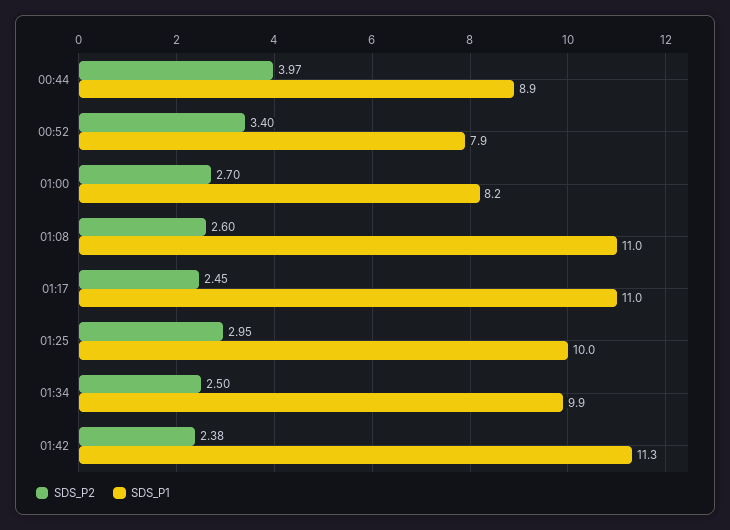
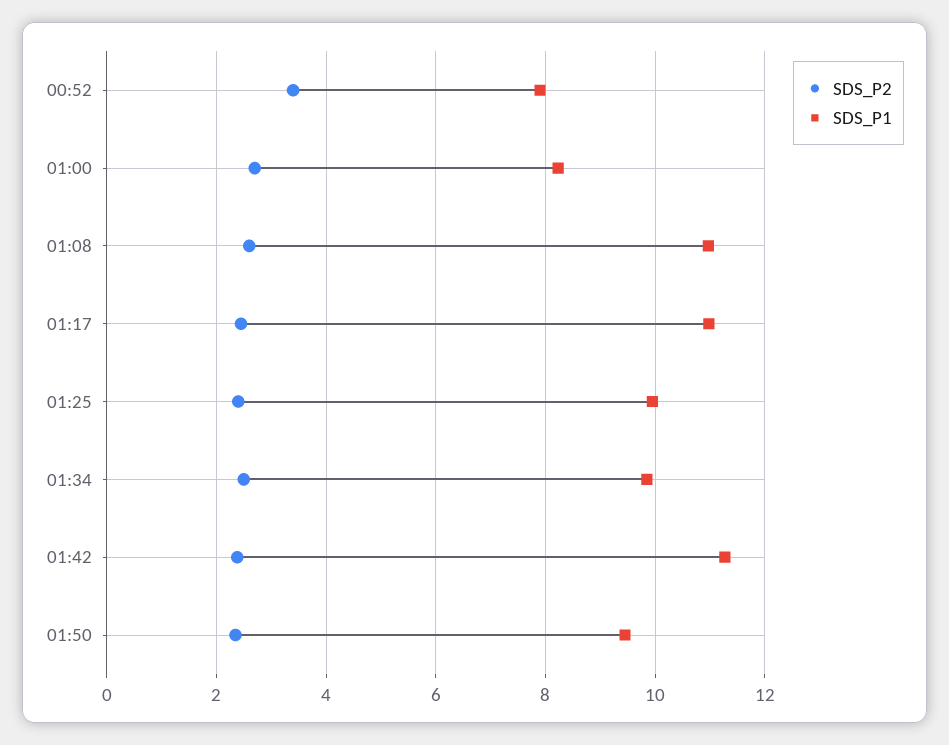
SDS_P2, 00:44: 3.97 -> none
SDS_P1, 00:44: 8.9 -> none
SDS_P2, 01:25: 2.95 -> 2.4
SDS_P2, 01:50: none -> 2.4
SDS_P1, 01:50: none -> 9.4

